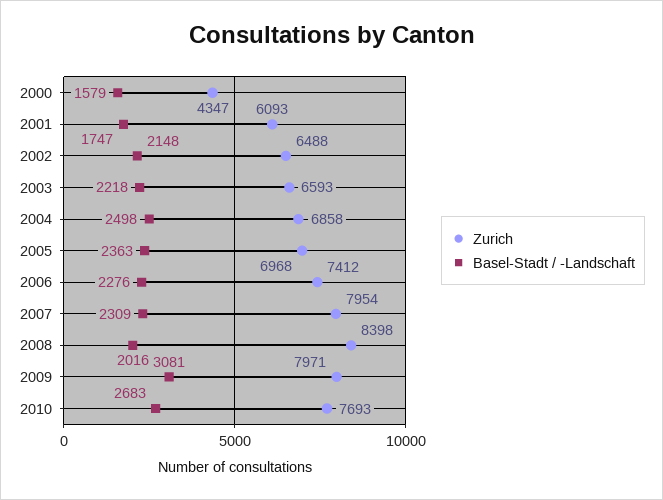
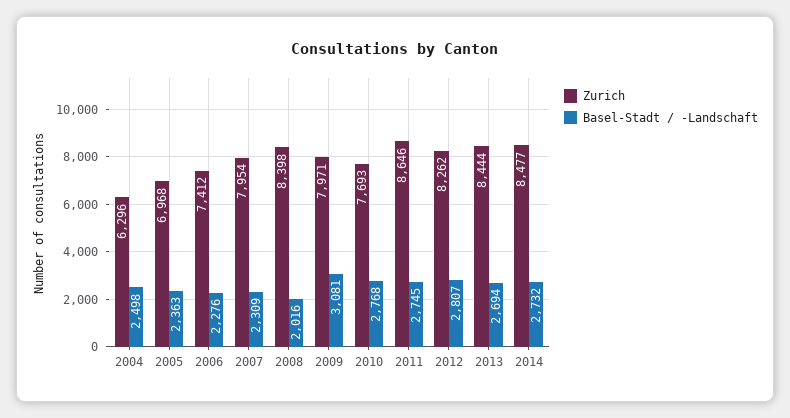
Zurich, 2000: 4347 -> none
Basel-Stadt / -Landschaft, 2000: 1579 -> none
Zurich, 2001: 6093 -> none
Basel-Stadt / -Landschaft, 2001: 1747 -> none
Zurich, 2002: 6488 -> none
Basel-Stadt / -Landschaft, 2002: 2148 -> none
Zurich, 2003: 6593 -> none
Basel-Stadt / -Landschaft, 2003: 2218 -> none
Zurich, 2004: 6858 -> 6296
Basel-Stadt / -Landschaft, 2010: 2683 -> 2768
Zurich, 2011: none -> 8646
Basel-Stadt / -Landschaft, 2011: none -> 2745
Zurich, 2012: none -> 8262
Basel-Stadt / -Landschaft, 2012: none -> 2807
Zurich, 2013: none -> 8444
Basel-Stadt / -Landschaft, 2013: none -> 2694
Zurich, 2014: none -> 8477
Basel-Stadt / -Landschaft, 2014: none -> 2732

